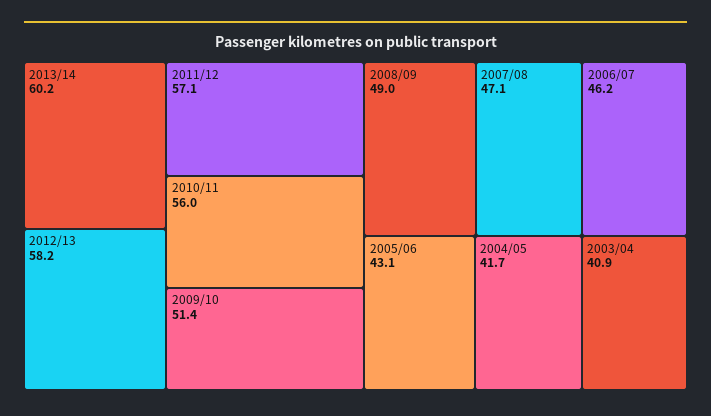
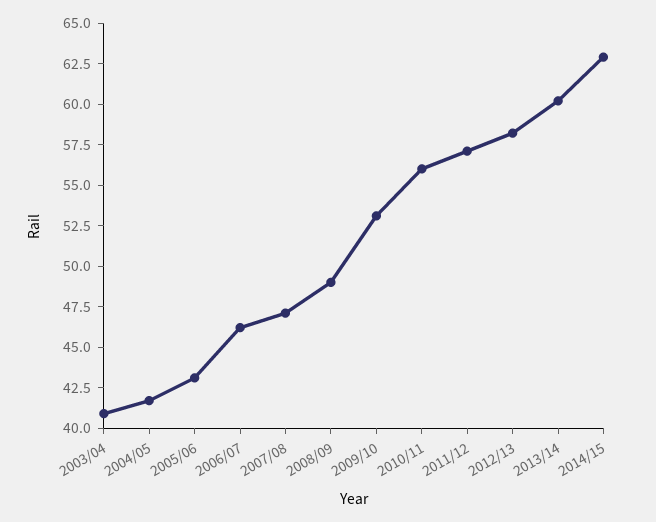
2009/10: 51.4 -> 53
2014/15: none -> 63

